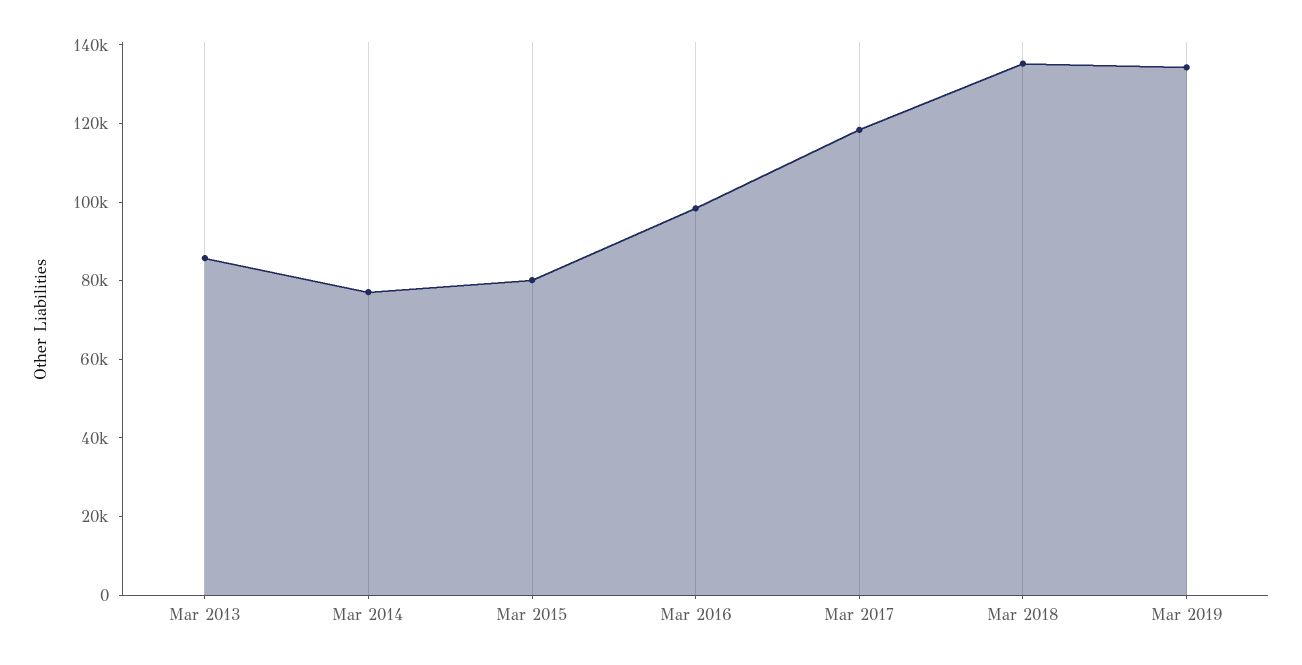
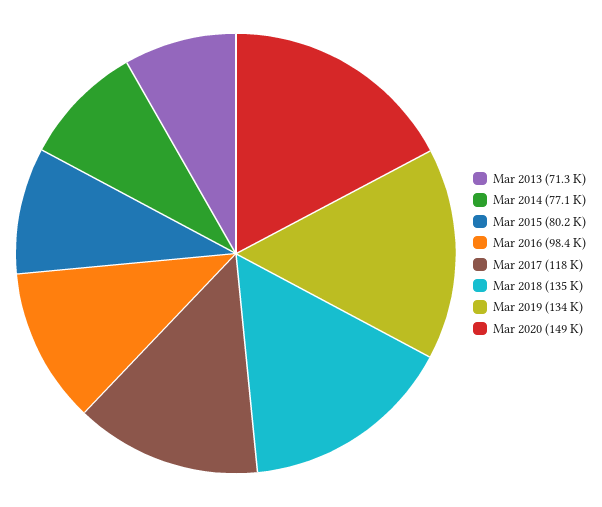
Mar 2013: 85000 -> 71300
Mar 2020: none -> 149000

